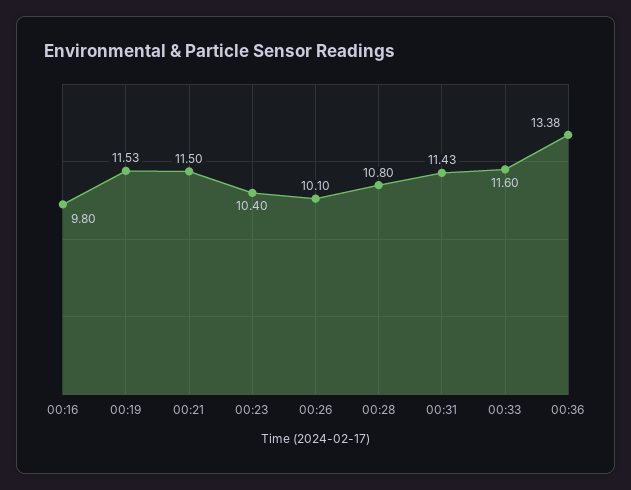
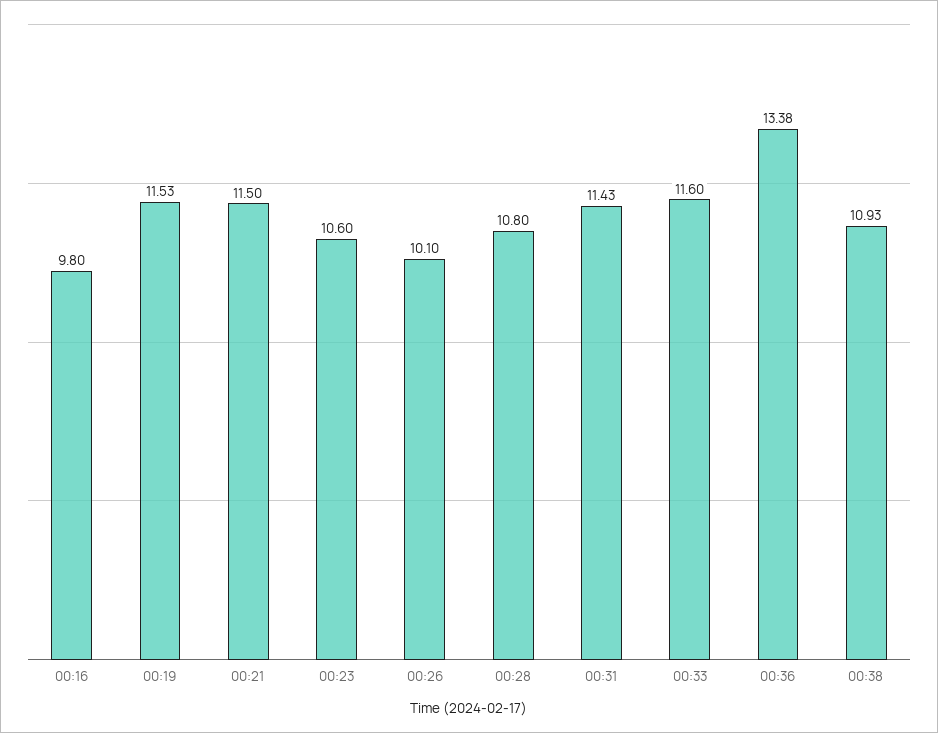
00:23: 10.4 -> 10.6
00:38: none -> 10.93

